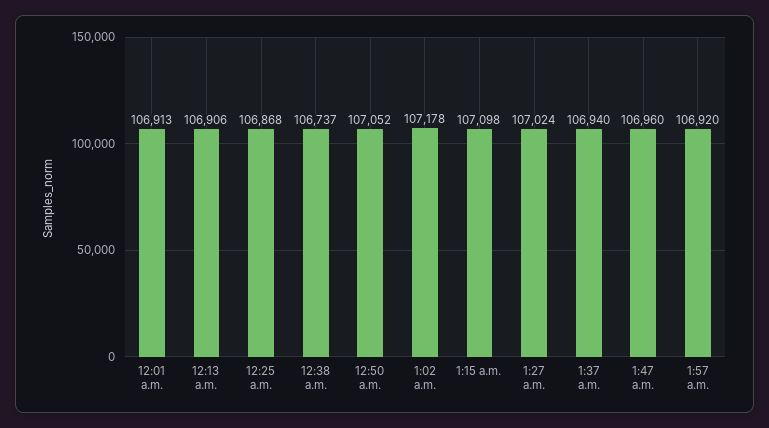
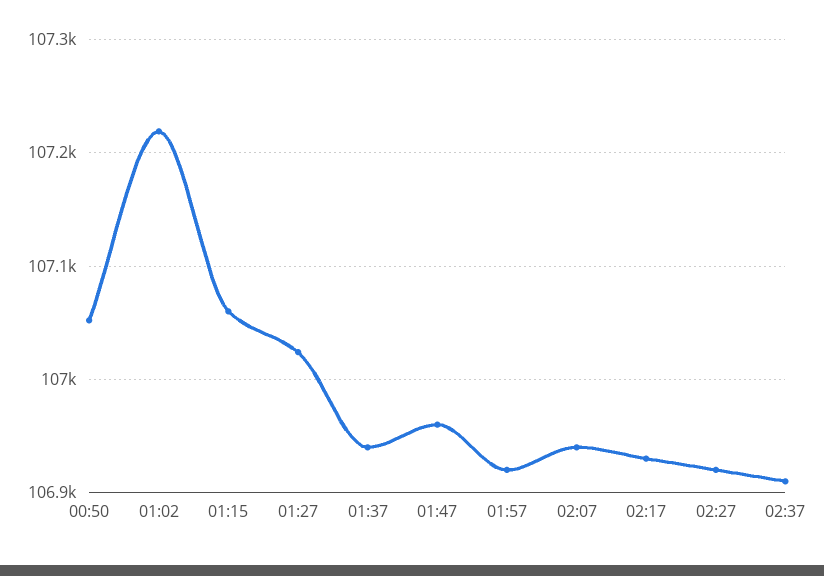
12:01 a.m.: 106913 -> none
12:13 a.m.: 106906 -> none
12:25 a.m.: 106868 -> none
12:38 a.m.: 106737 -> none
1:02 a.m.: 107178 -> 107220
1:15 a.m.: 107098 -> 107060
02:07: none -> 106940
02:17: none -> 106930
02:27: none -> 106920
02:37: none -> 106910

